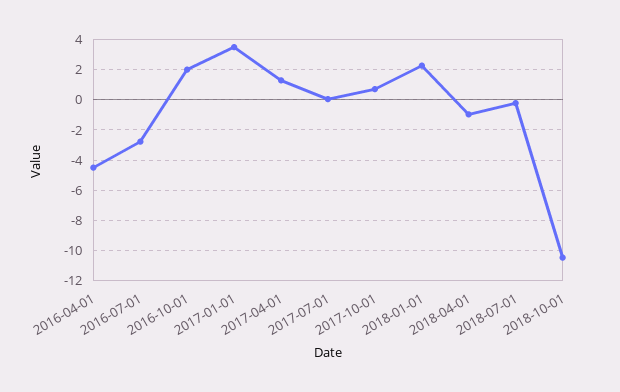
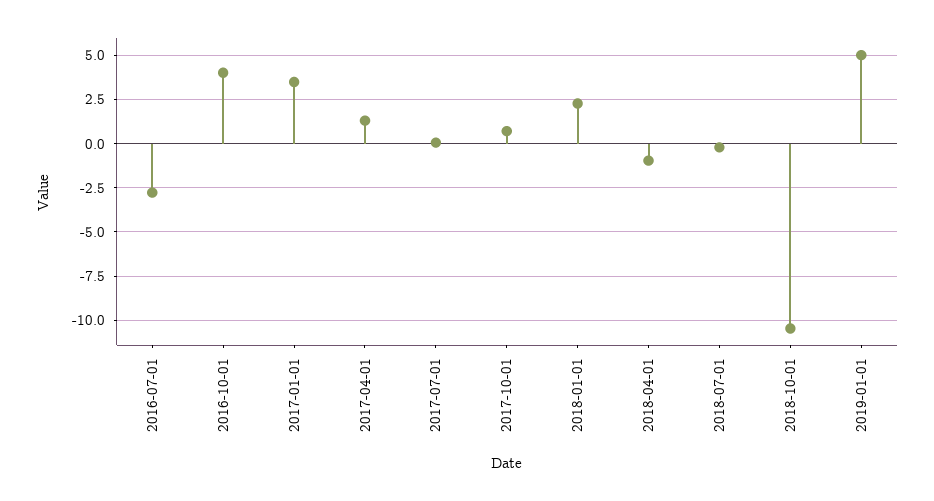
2016-04-01: -4.5 -> none
2016-10-01: 2 -> 4
2019-01-01: none -> 5

